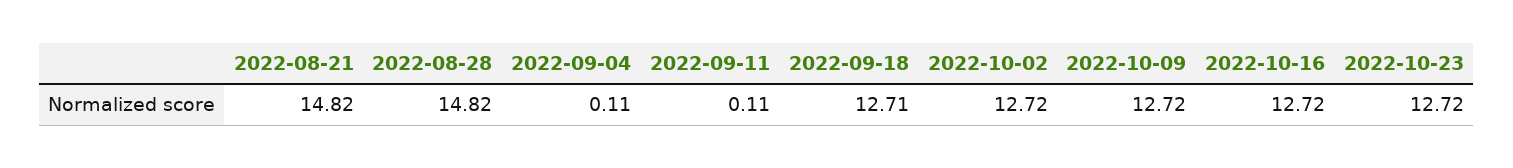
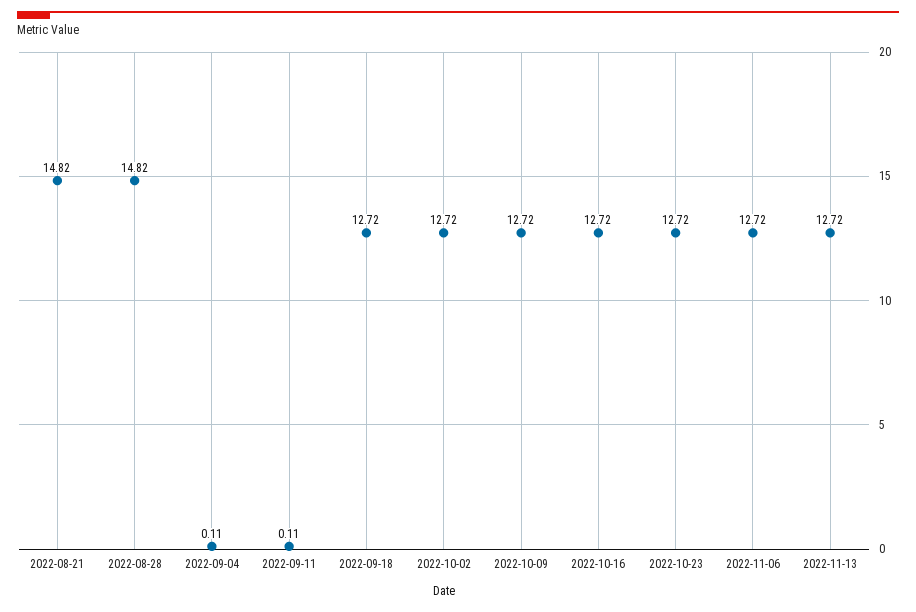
2022-09-18: 12.71 -> 12.72
2022-11-06: none -> 12.72
2022-11-13: none -> 12.72

